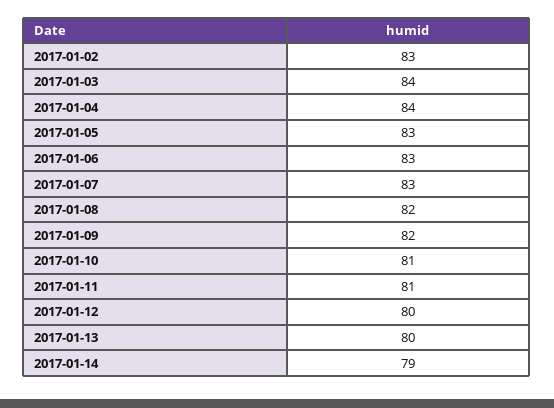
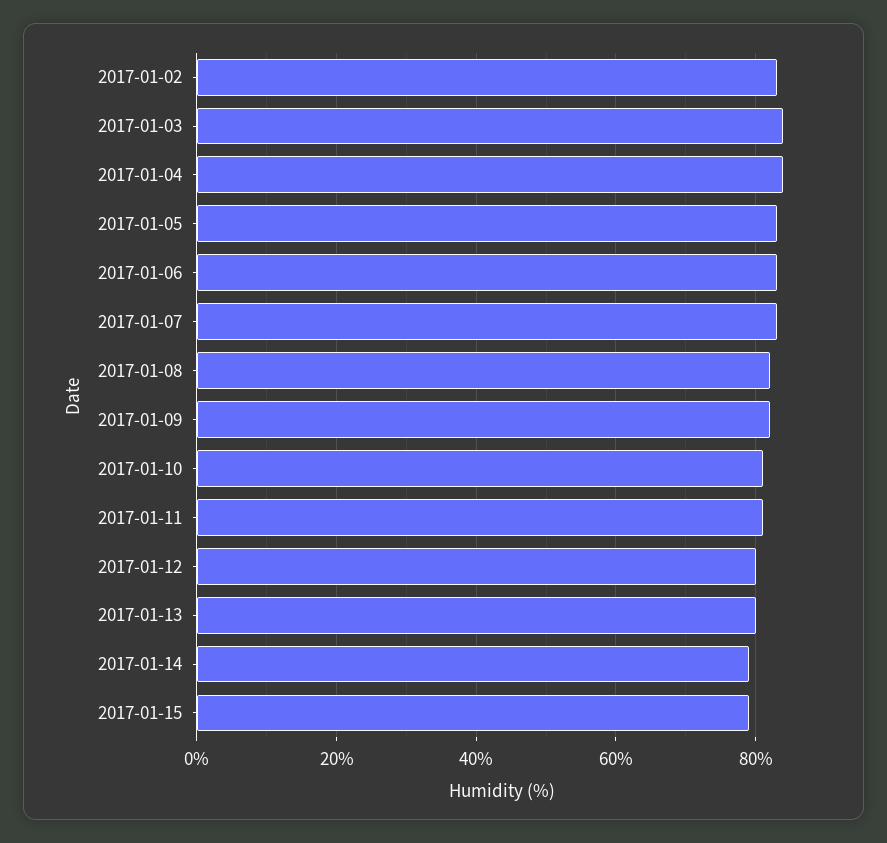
2017-01-15: none -> 80

